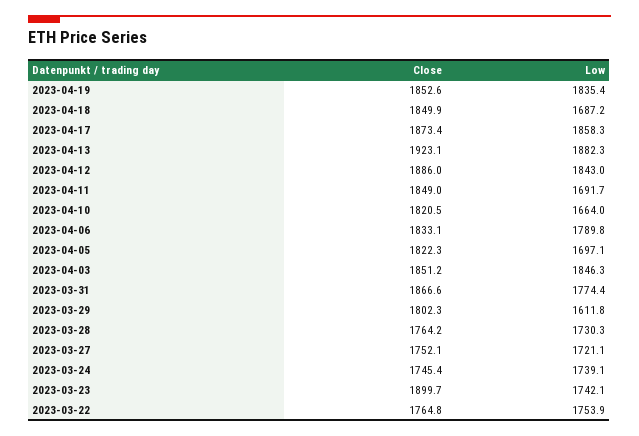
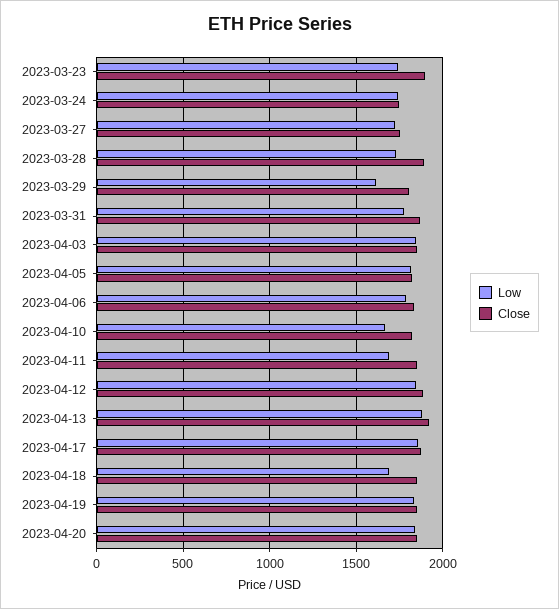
Low, 2023-04-05: 1697.1 -> 1800
Close, 2023-03-28: 1764.2 -> 1900
Close, 2023-03-22: 1764.8 -> none
Low, 2023-03-22: 1753.9 -> none
Low, 2023-04-20: none -> 1850
Close, 2023-04-20: none -> 1850

